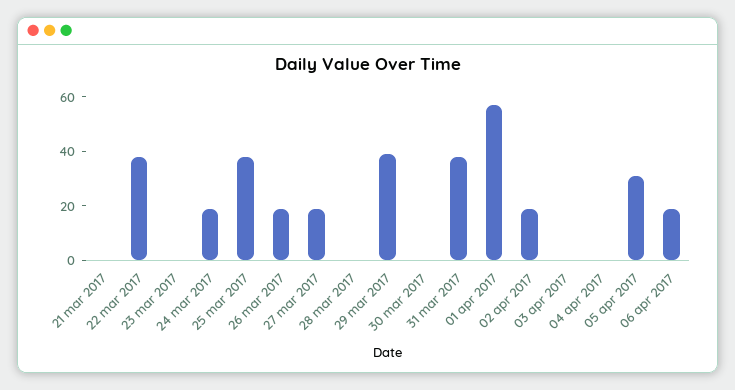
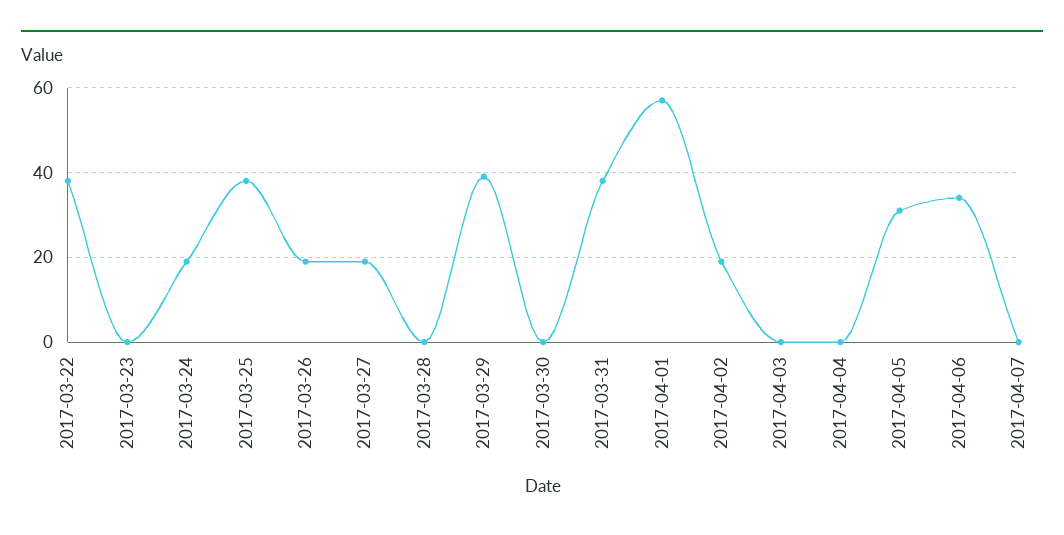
21 mar 2017: 0 -> none
06 apr 2017: 20 -> 35
2017-04-07: none -> 0

